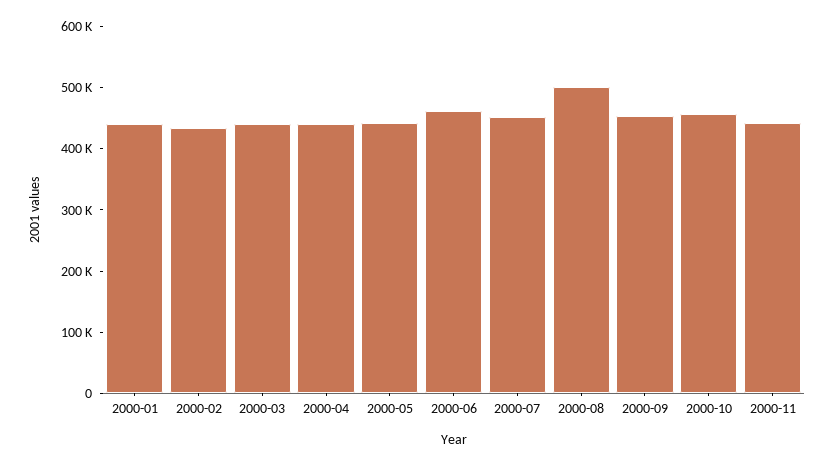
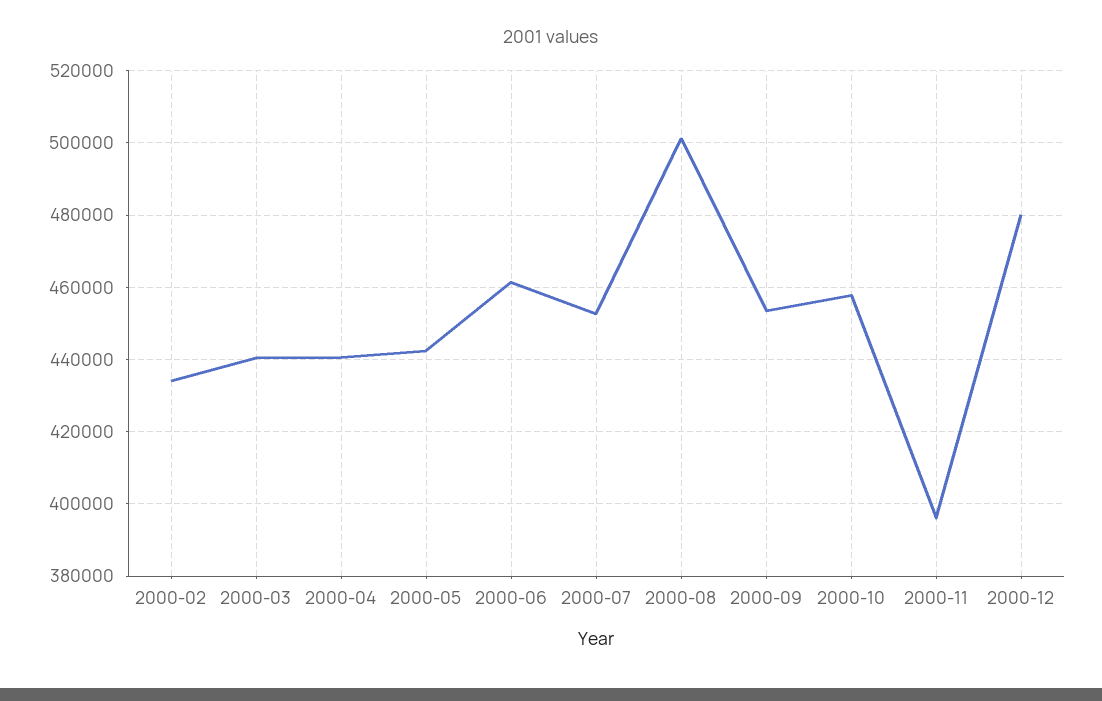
2000-01: 440000 -> none
2000-11: 440000 -> 396000
2000-12: none -> 480000

